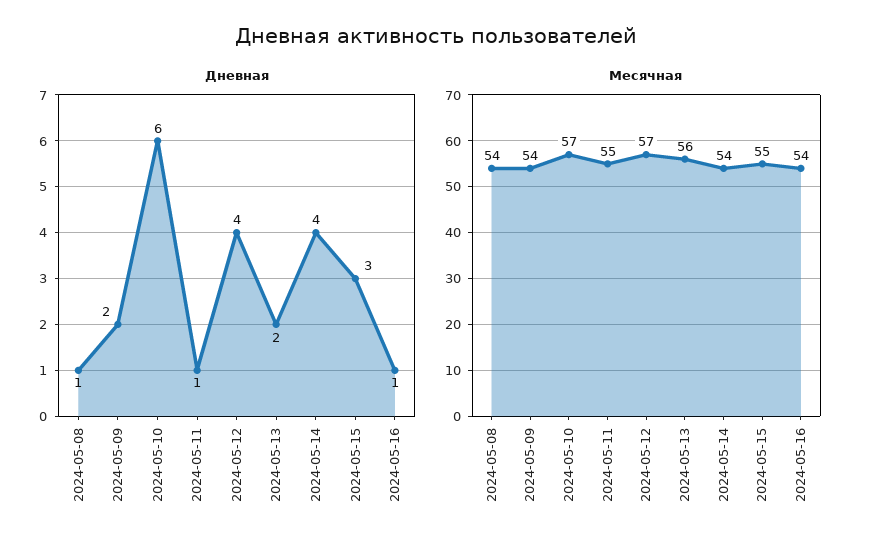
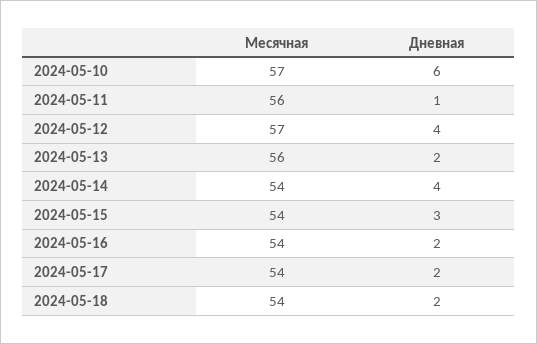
Дневная, 2024-05-08: 1 -> none
Дневная, 2024-05-09: 2 -> none
Дневная, 2024-05-16: 1 -> 2
Месячная, 2024-05-08: 54 -> none
Месячная, 2024-05-09: 54 -> none
Месячная, 2024-05-11: 55 -> 56
Месячная, 2024-05-15: 55 -> 54
Месячная, 2024-05-17: none -> 54
Дневная, 2024-05-17: none -> 2
Месячная, 2024-05-18: none -> 54
Дневная, 2024-05-18: none -> 2

